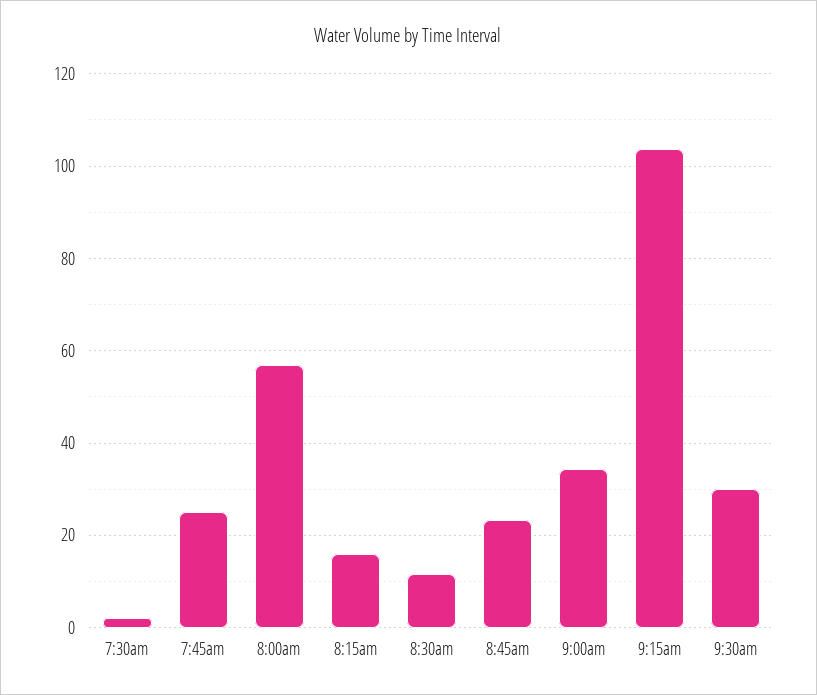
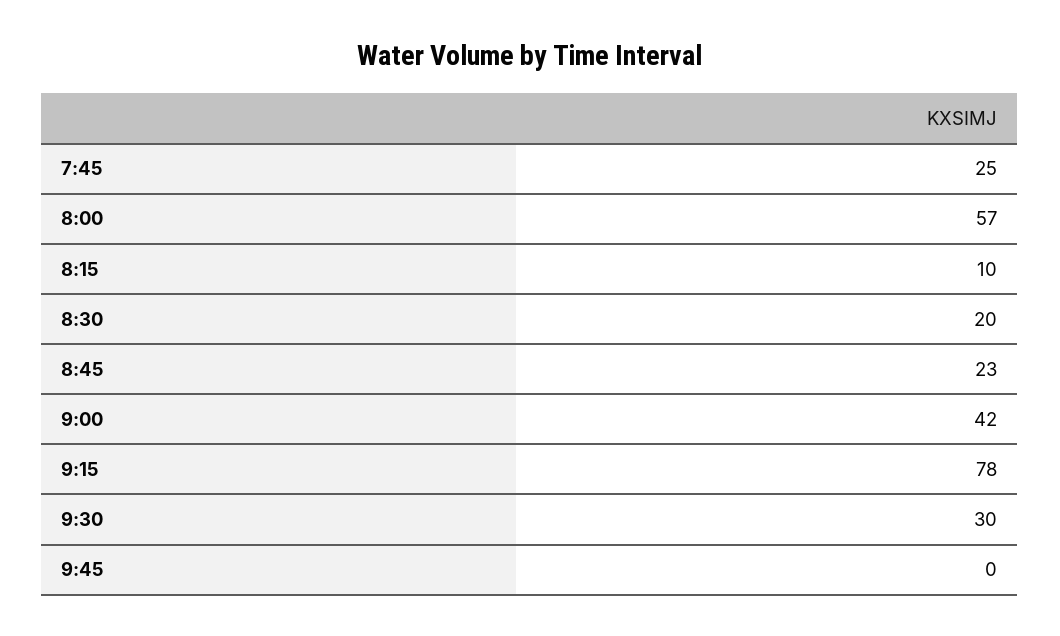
7:30am: 2 -> none
8:15am: 16 -> 10
8:30am: 12 -> 20
9:00am: 34 -> 42
9:15am: 104 -> 78
9:45: none -> 0

